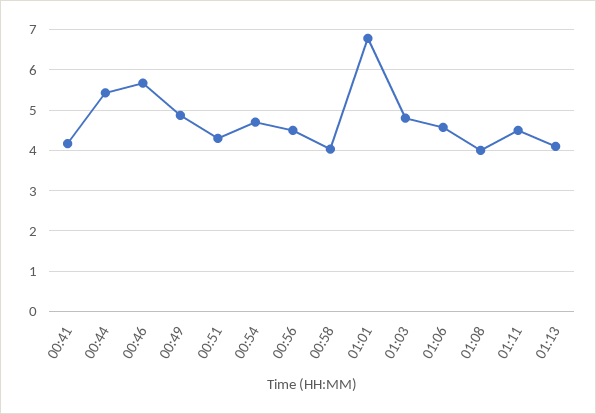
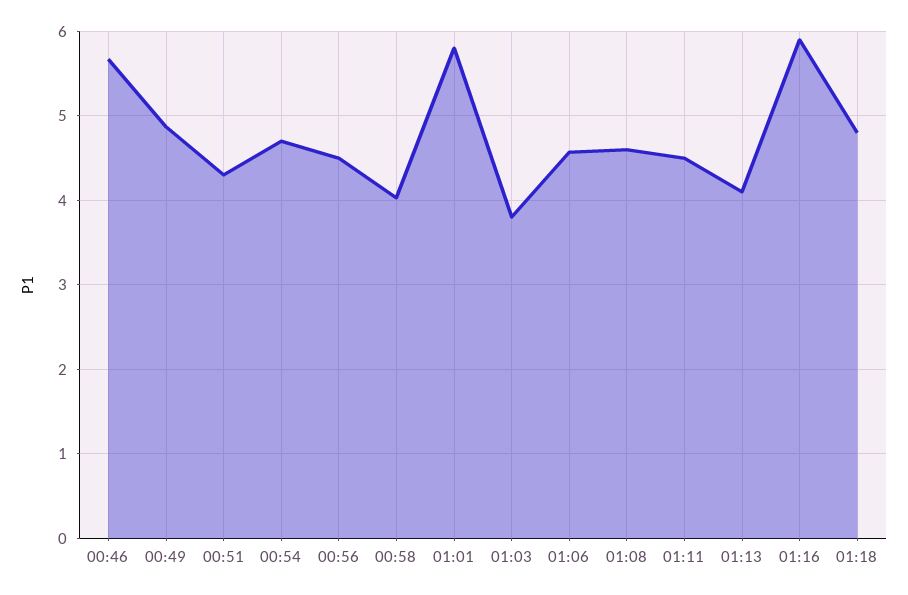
00:41: 4.2 -> none
00:44: 5.4 -> none
01:01: 6.8 -> 5.8
01:03: 4.8 -> 3.8
01:08: 4 -> 4.6
01:16: none -> 5.9
01:18: none -> 4.8

